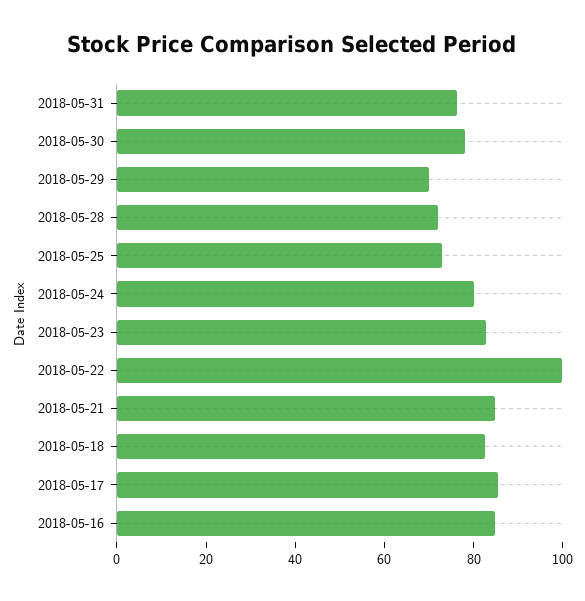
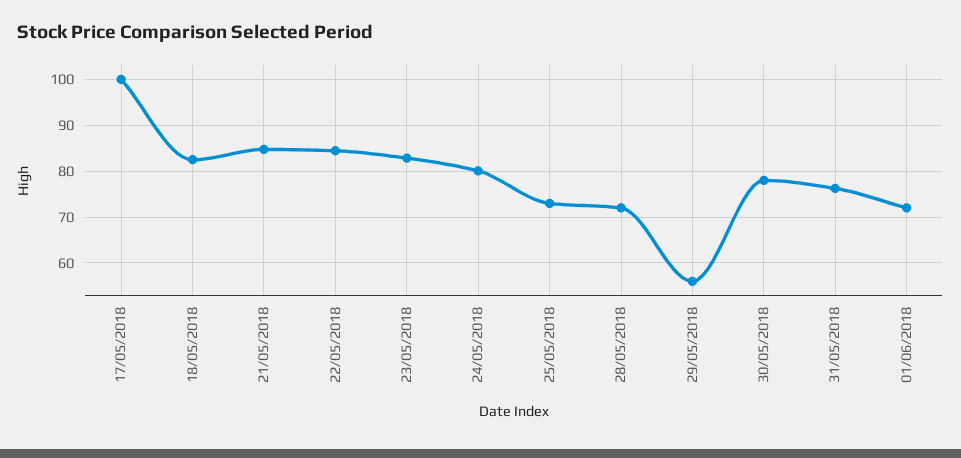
2018-05-29: 70 -> 56
2018-05-22: 100 -> 84
2018-05-17: 85 -> 100
2018-05-16: 85 -> none
01/06/2018: none -> 72

